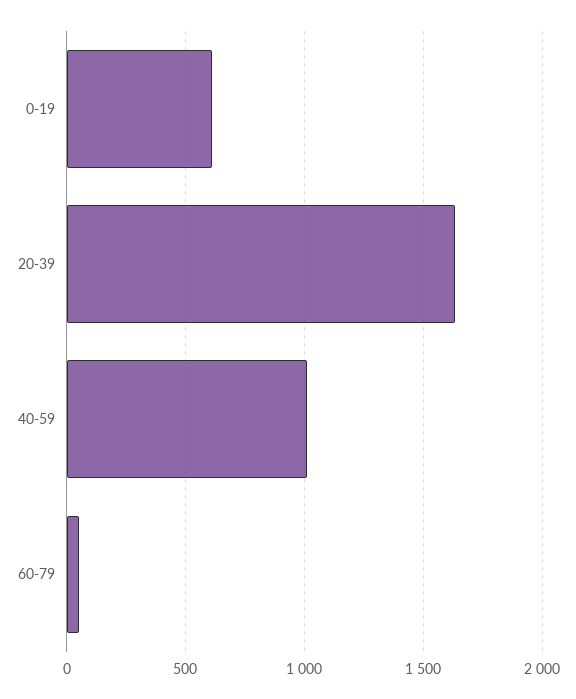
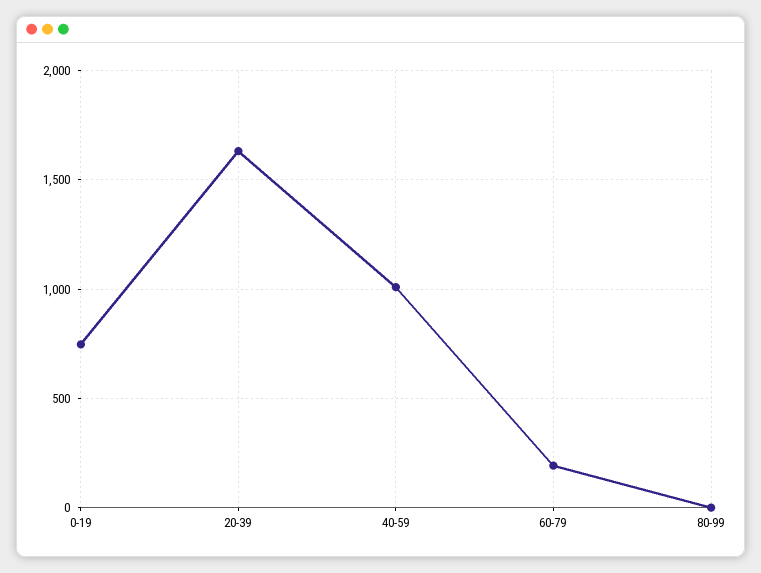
0-19: 600 -> 750
60-79: 50 -> 200
80-99: none -> 0

